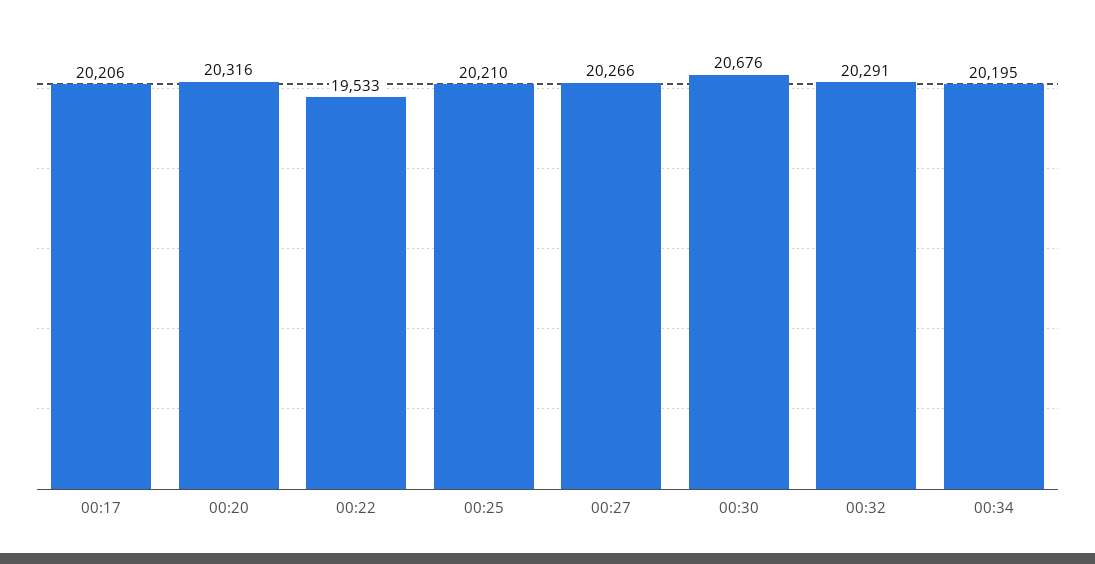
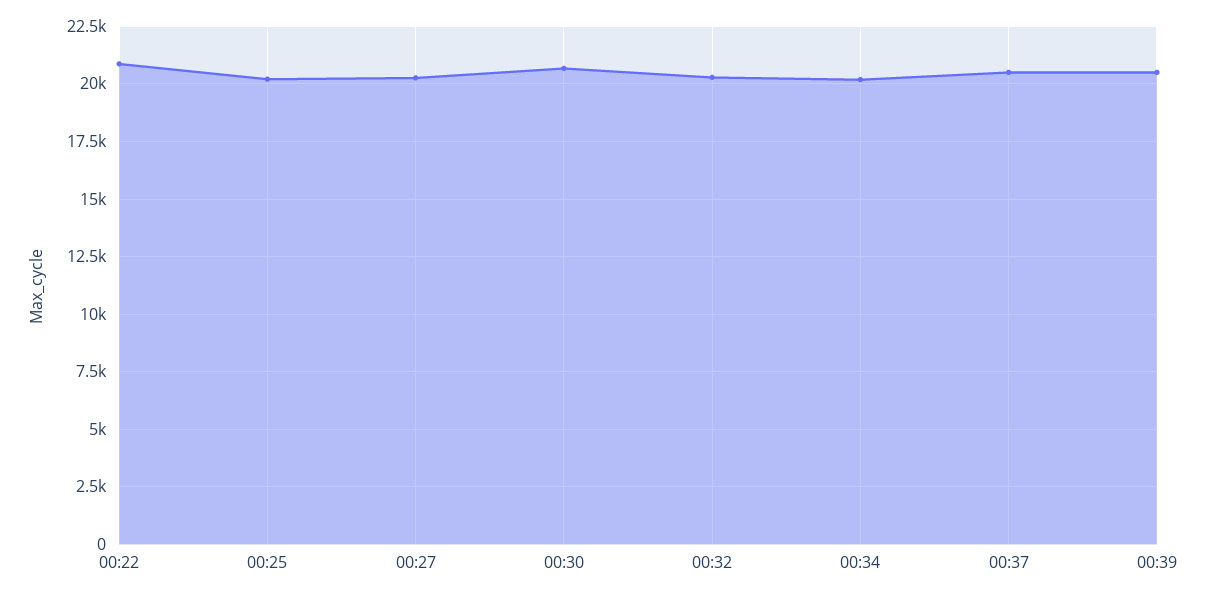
00:17: 20206 -> none
00:20: 20316 -> none
00:22: 19533 -> 21000
00:37: none -> 20500
00:39: none -> 20500

